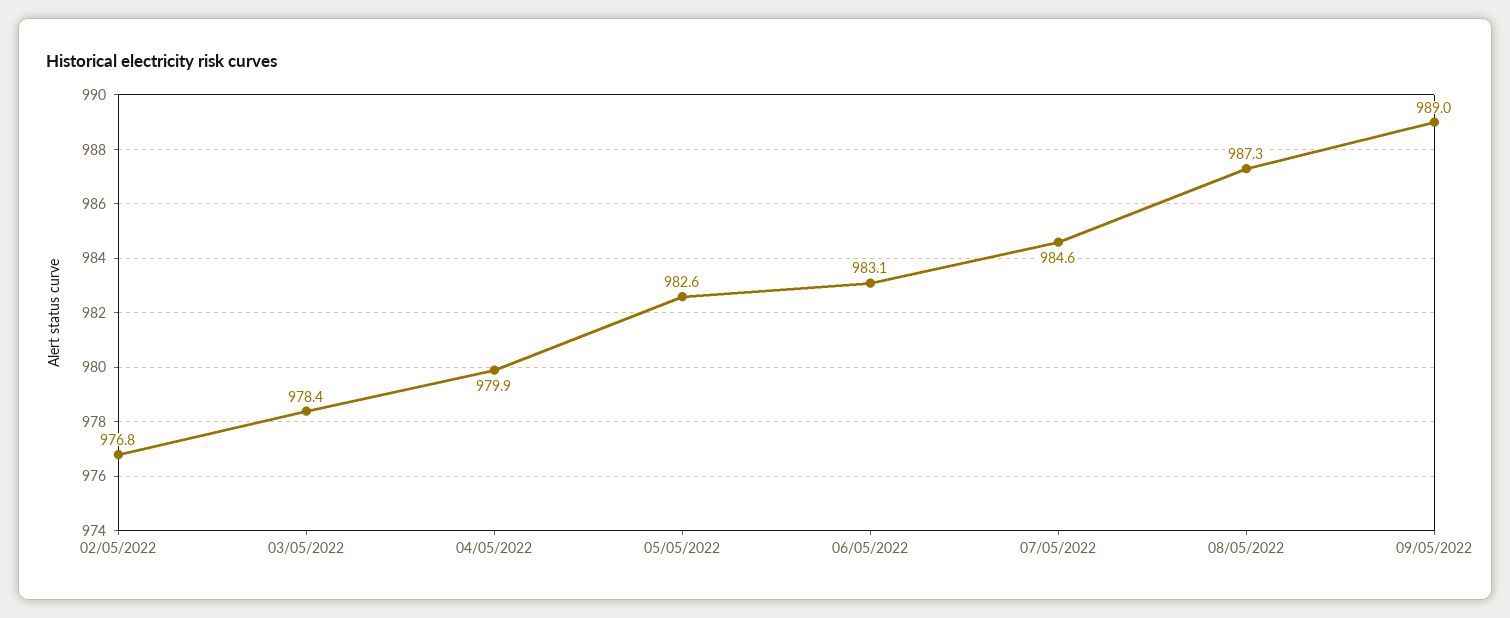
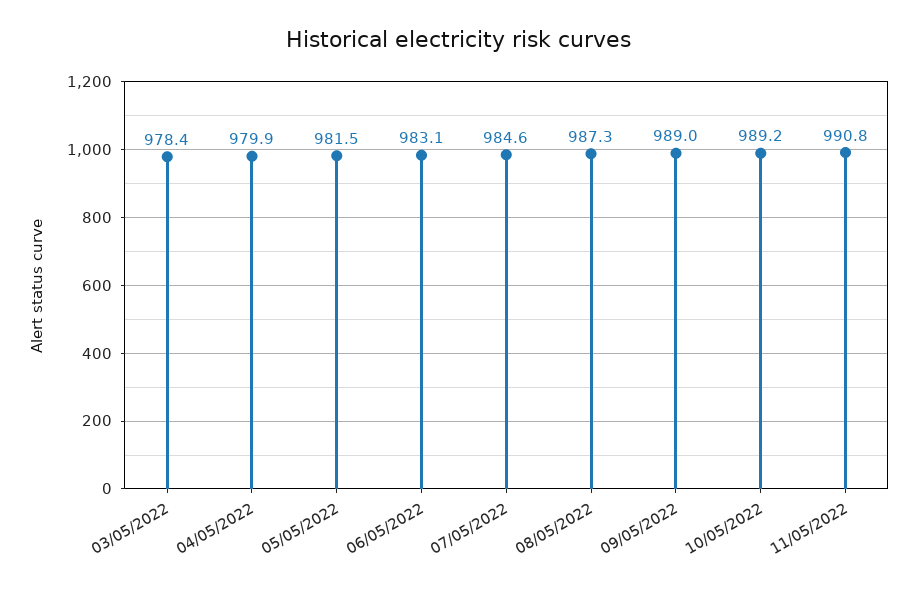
02/05/2022: 976.8 -> none
05/05/2022: 982.6 -> 981.5
10/05/2022: none -> 989.2
11/05/2022: none -> 990.8

